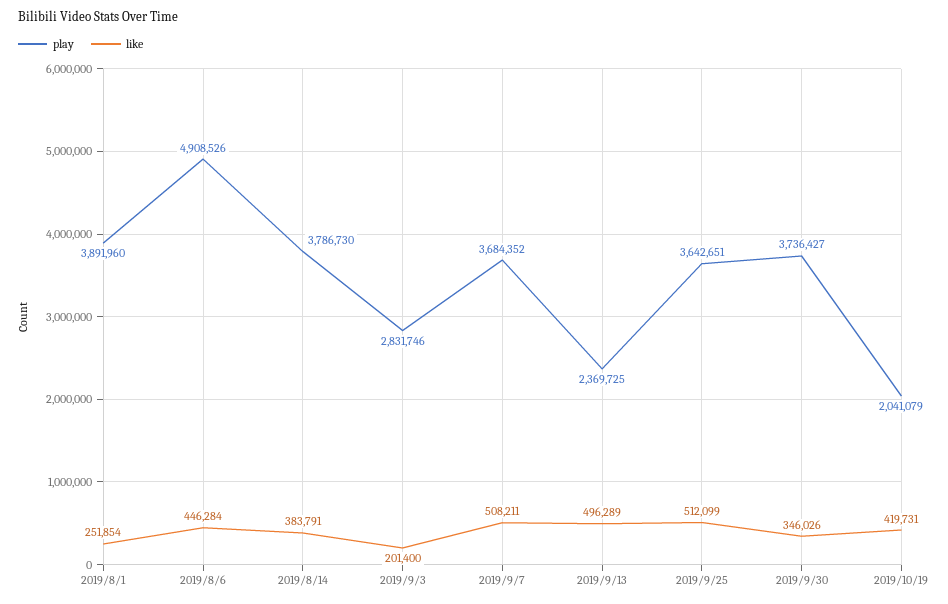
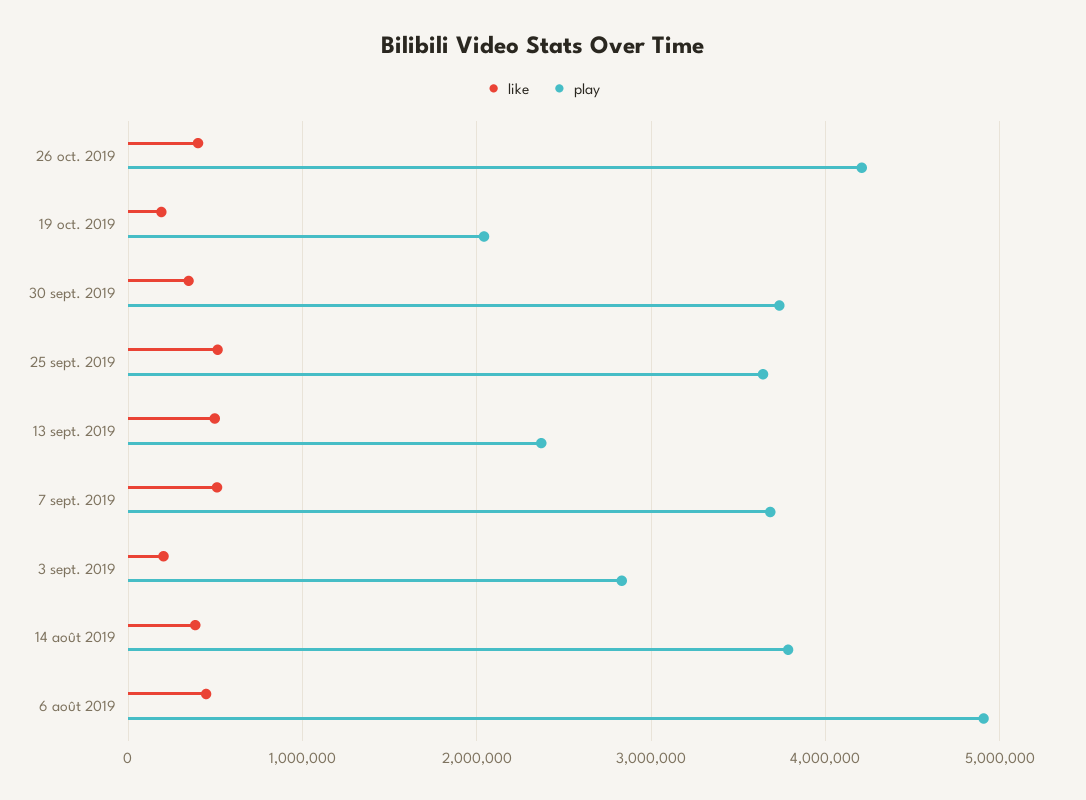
play, 2019/8/1: 3891960 -> none
like, 2019/8/1: 251854 -> none
like, 2019/10/19: 419731 -> 200000
like, 26 oct. 2019: none -> 400000
play, 26 oct. 2019: none -> 4200000

